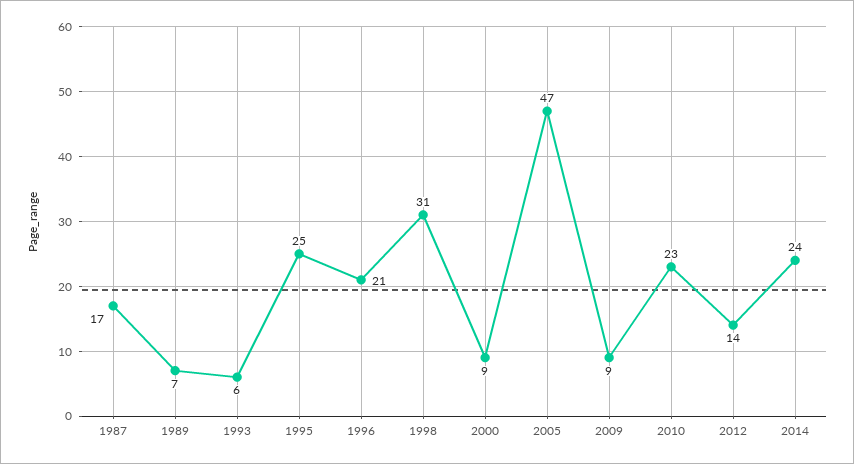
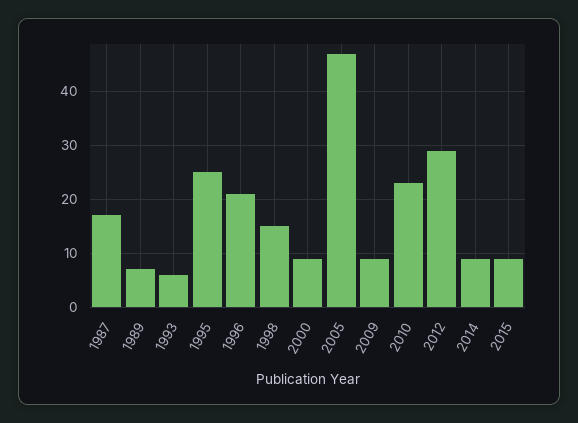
1998: 31 -> 15
2012: 14 -> 30
2014: 24 -> 10
2015: none -> 10

